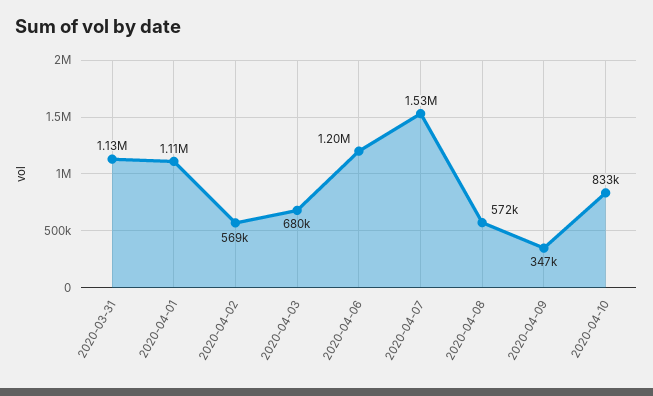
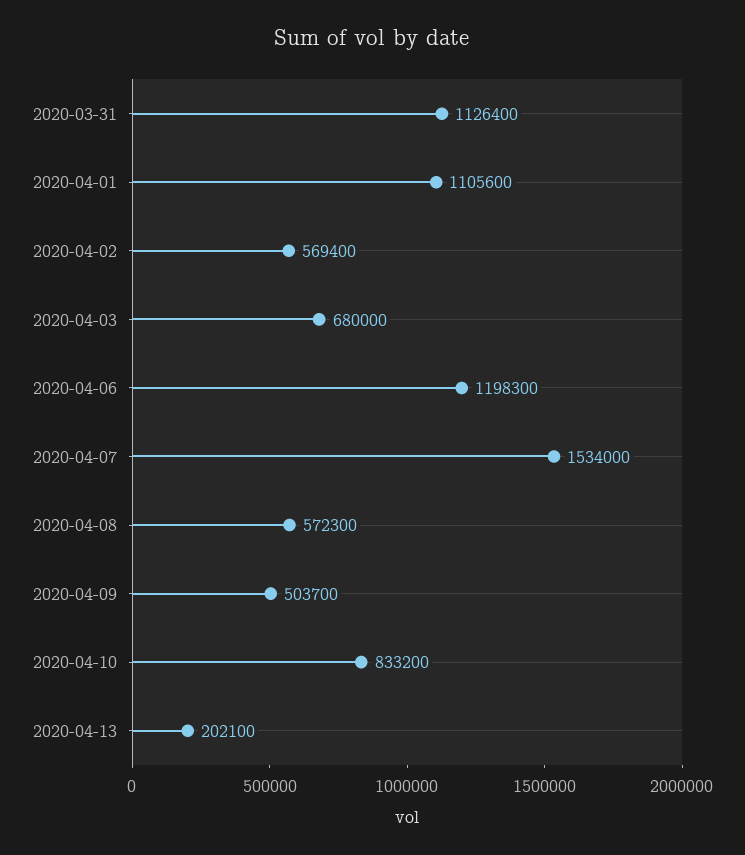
2020-04-09: 347000 -> 503700
2020-04-13: none -> 202100

